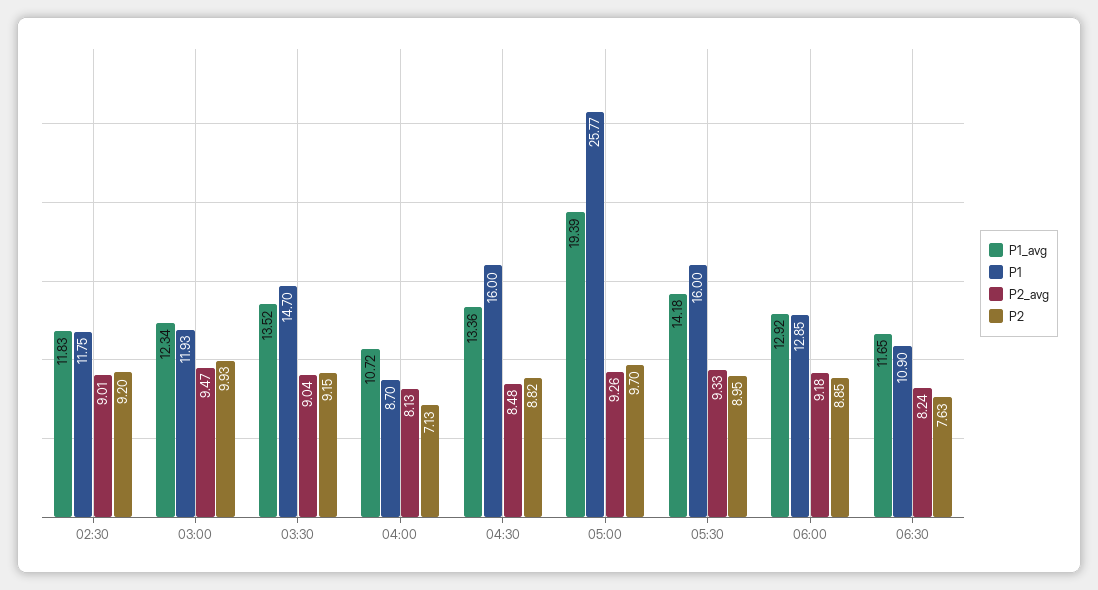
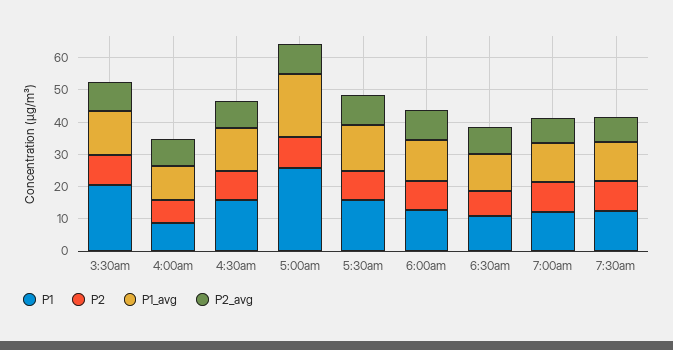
P1_avg, 02:30: 11.83 -> none
P1, 02:30: 11.75 -> none
P2_avg, 02:30: 9.01 -> none
P2, 02:30: 9.2 -> none
P1_avg, 03:00: 12.34 -> none
P1, 03:00: 11.93 -> none
P2_avg, 03:00: 9.47 -> none
P2, 03:00: 9.93 -> none
P1, 03:30: 14.7 -> 20
P1, 7:00am: none -> 12.5
P2, 7:00am: none -> 10
P1_avg, 7:00am: none -> 12.5
P2_avg, 7:00am: none -> 7.5
P1, 7:30am: none -> 12.5
P2, 7:30am: none -> 10
P1_avg, 7:30am: none -> 12.5
P2_avg, 7:30am: none -> 7.5

